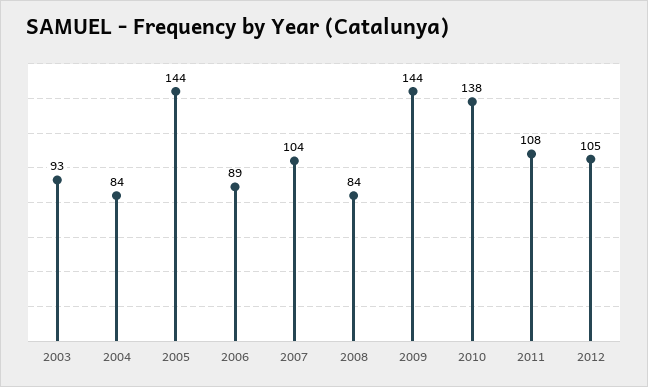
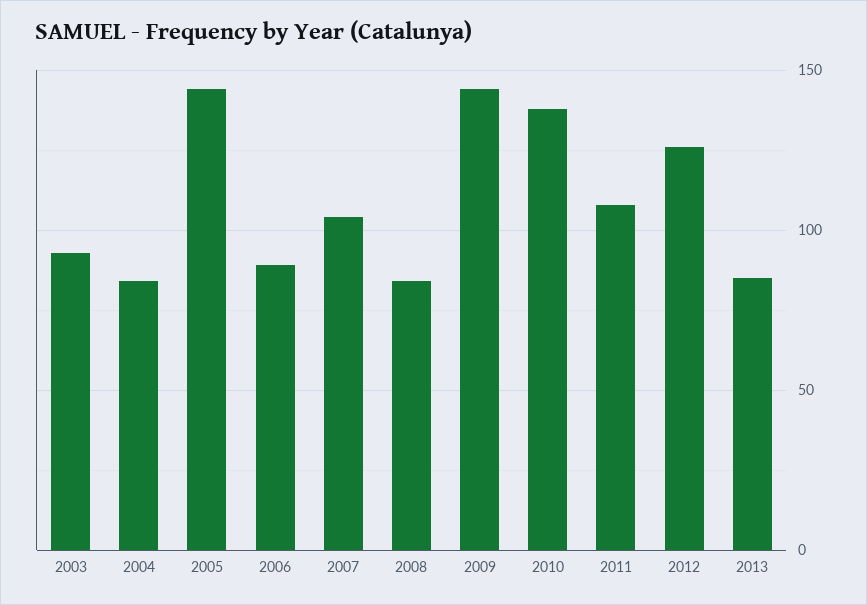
2012: 105 -> 125
2013: none -> 85

